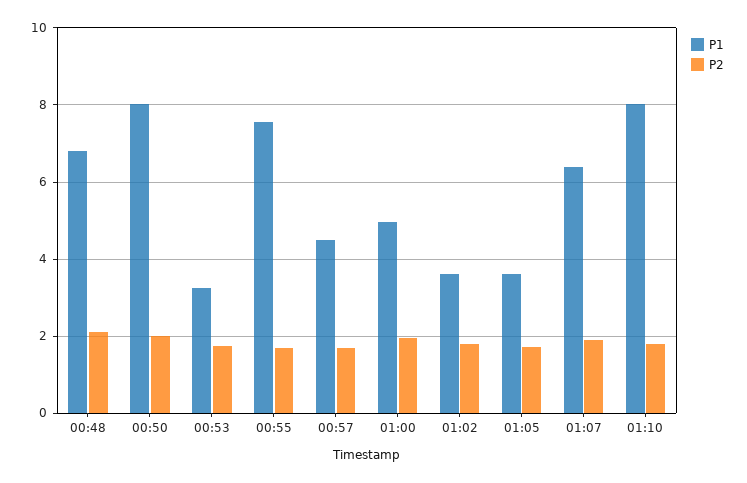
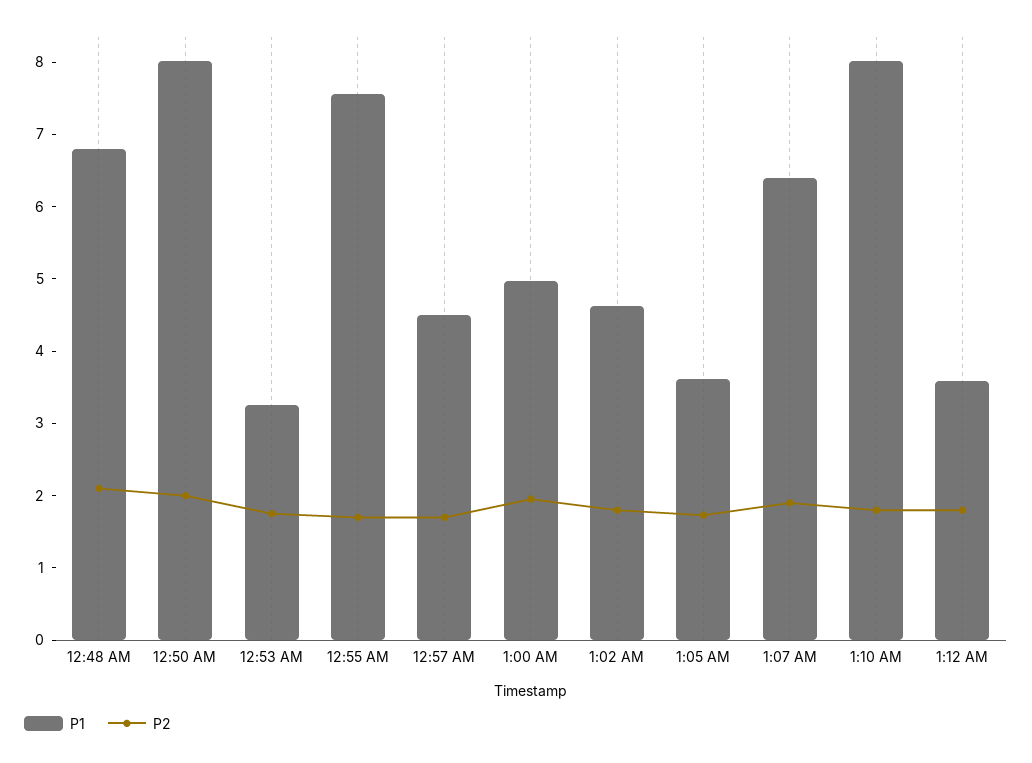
P1, 01:02: 3.6 -> 4.6
P1, 1:12 AM: none -> 3.6
P2, 1:12 AM: none -> 1.8

